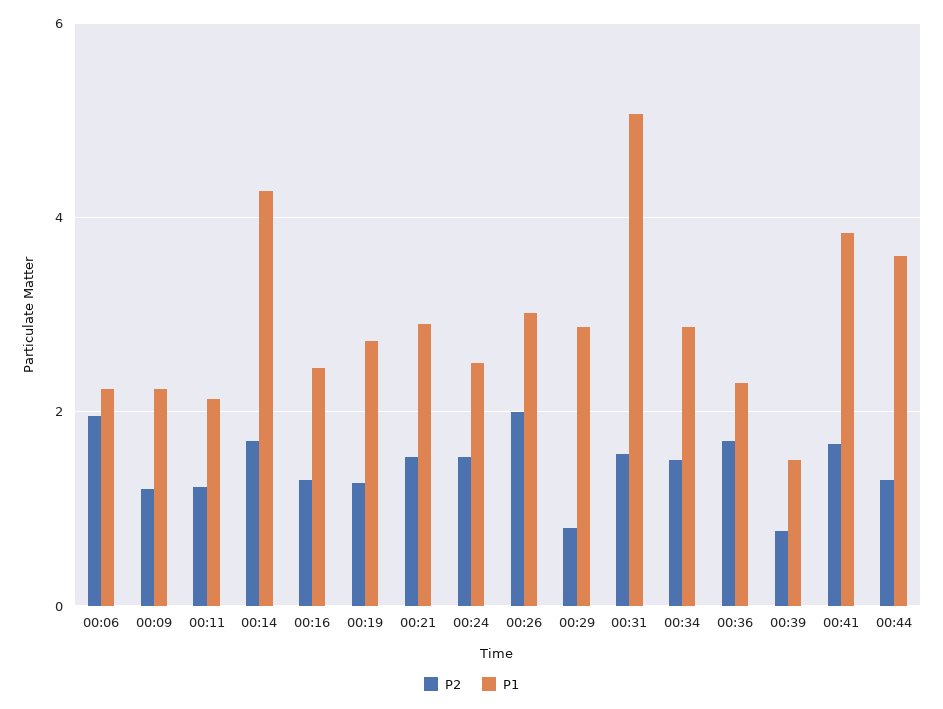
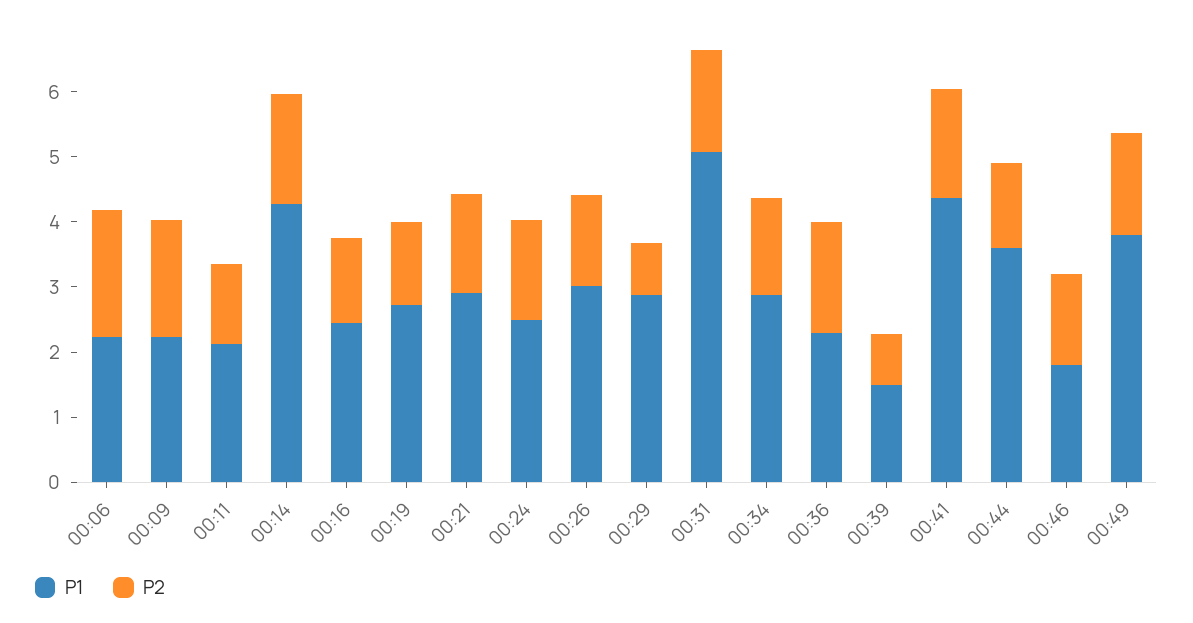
P2, 00:09: 1.2 -> 1.8
P2, 00:26: 2 -> 1.4
P1, 00:41: 3.8 -> 4.4
P1, 00:46: none -> 1.8
P2, 00:46: none -> 1.4
P1, 00:49: none -> 3.8
P2, 00:49: none -> 1.6

